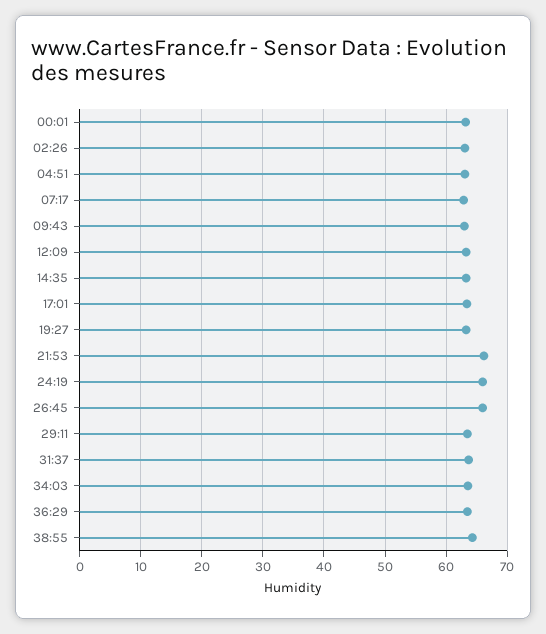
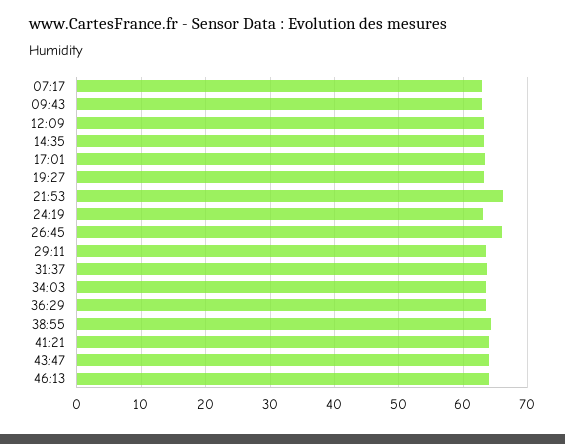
00:01: 63 -> none
02:26: 63 -> none
04:51: 63 -> none
24:19: 66 -> 63
41:21: none -> 64
43:47: none -> 64
46:13: none -> 64

